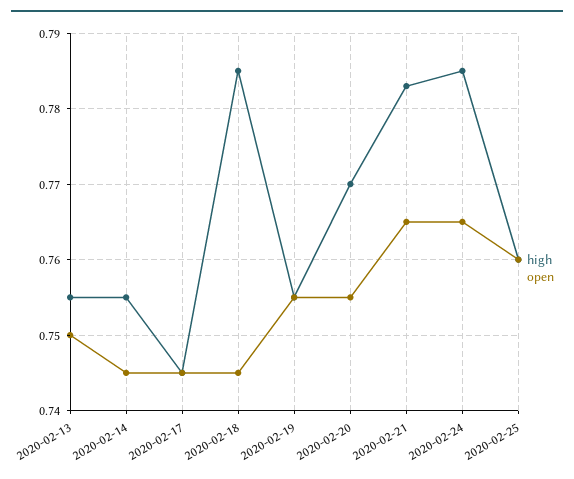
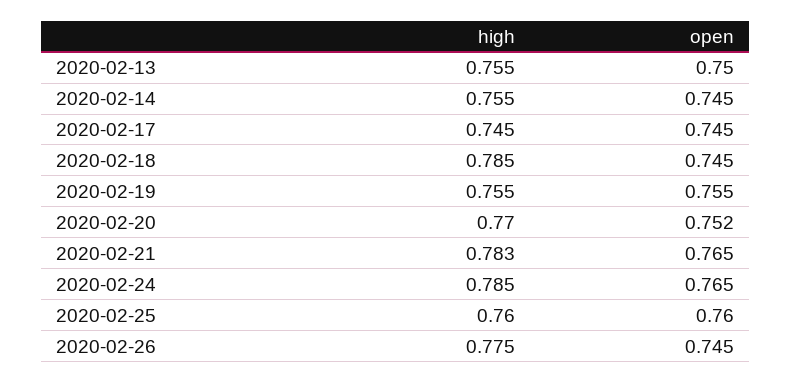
open, 2020-02-20: 0.755 -> 0.752
high, 2020-02-26: none -> 0.775
open, 2020-02-26: none -> 0.745

